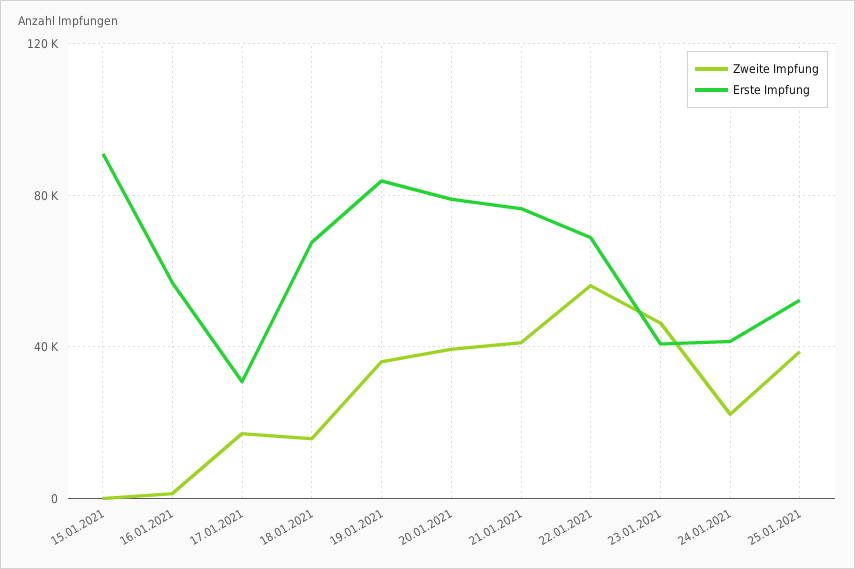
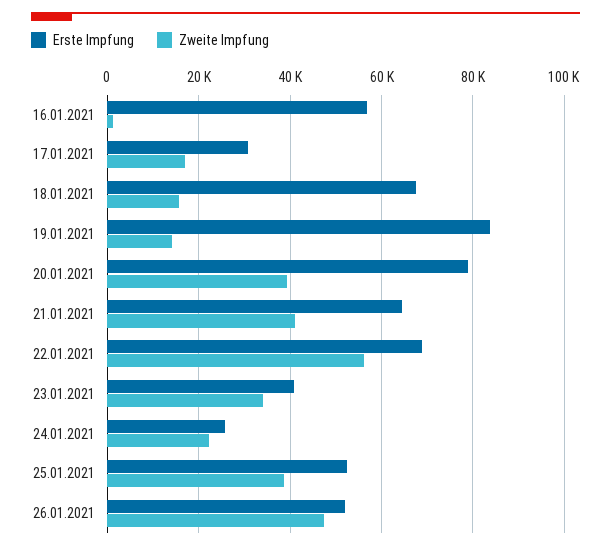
Zweite Impfung, 15.01.2021: 0 -> none
Erste Impfung, 15.01.2021: 90000 -> none
Zweite Impfung, 19.01.2021: 35000 -> 14000
Erste Impfung, 21.01.2021: 75000 -> 64000
Zweite Impfung, 23.01.2021: 45000 -> 34000
Erste Impfung, 24.01.2021: 40000 -> 26000
Erste Impfung, 26.01.2021: none -> 52000
Zweite Impfung, 26.01.2021: none -> 48000

